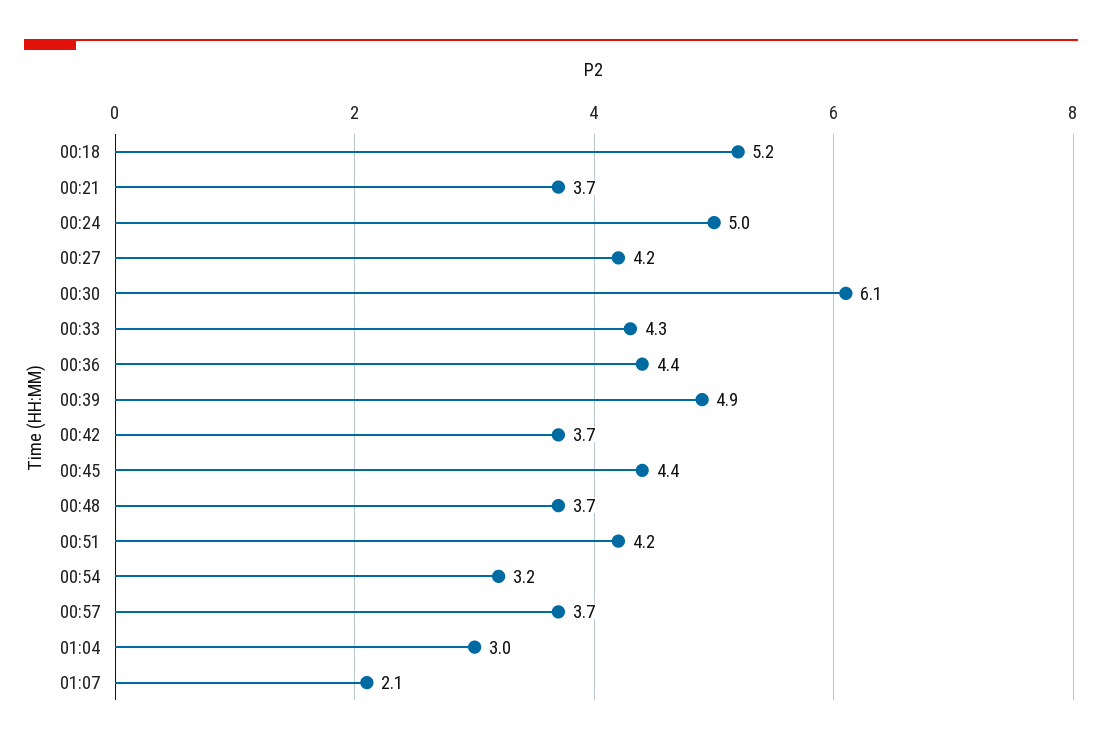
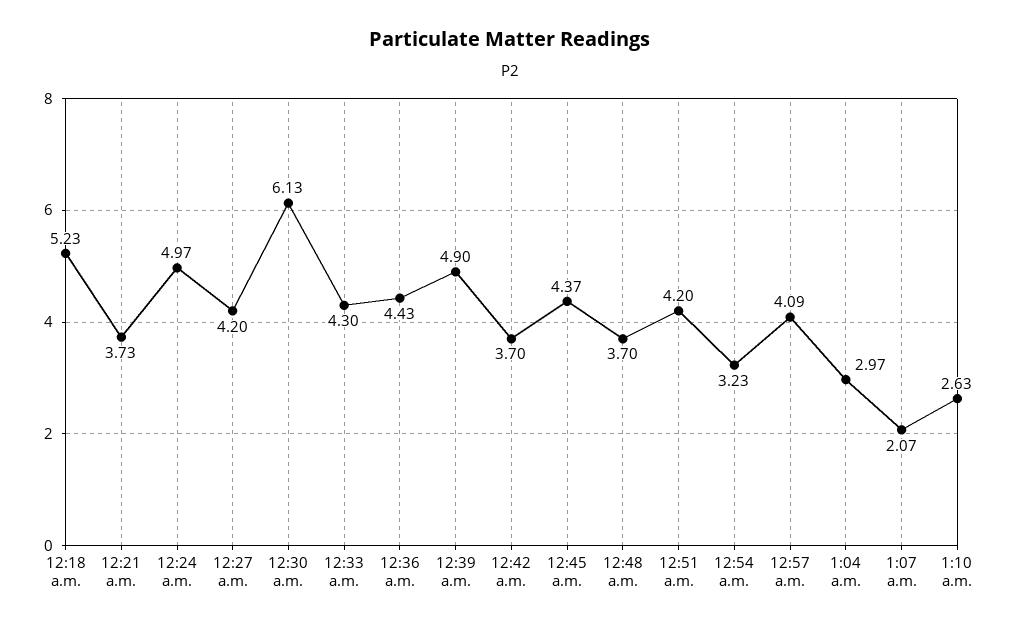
00:57: 3.7 -> 4.09
1:10 a.m.: none -> 2.63

